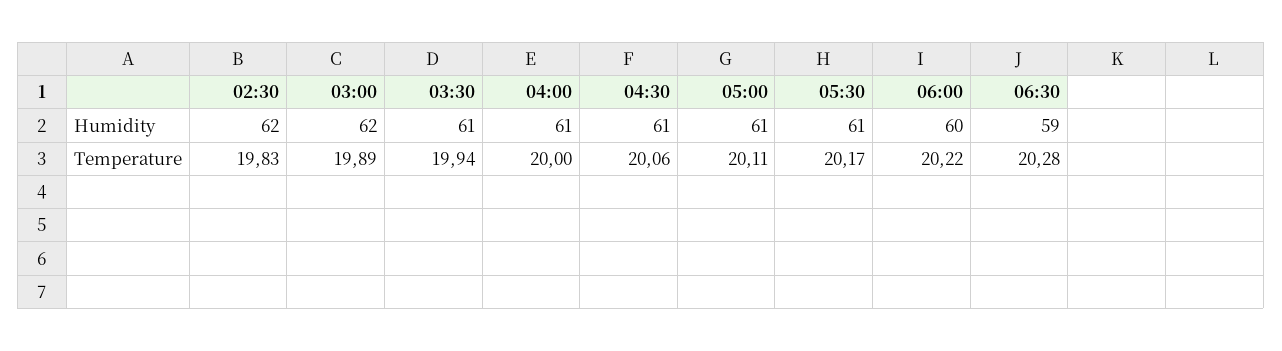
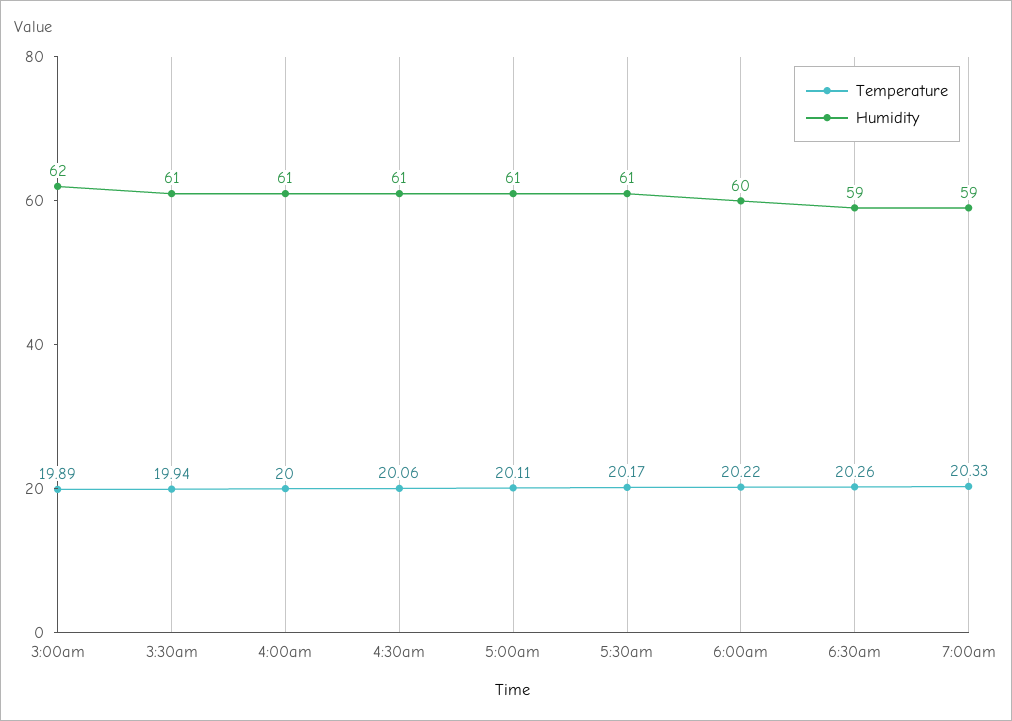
Humidity, 02:30: 62 -> none
Temperature, 02:30: 19.83 -> none
Temperature, 06:30: 20.28 -> 20.26
Temperature, 7:00am: none -> 20.33
Humidity, 7:00am: none -> 59

